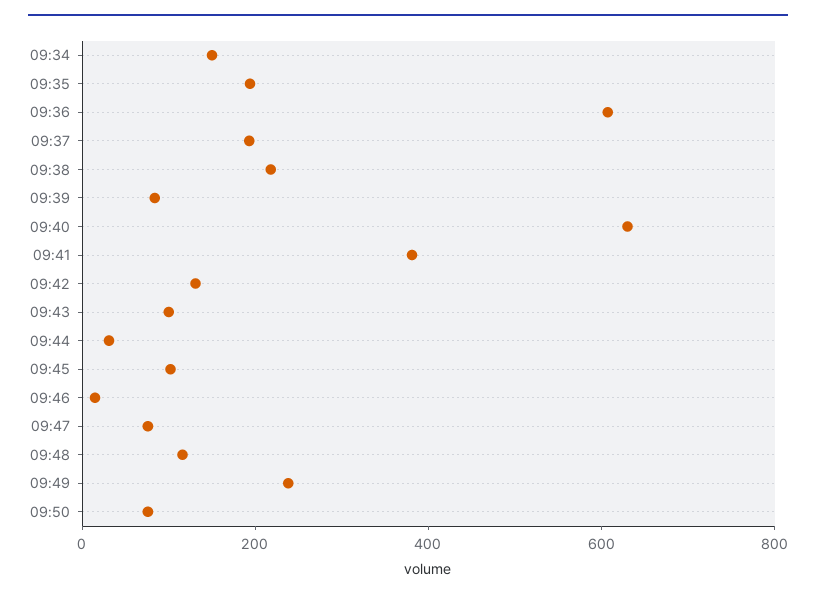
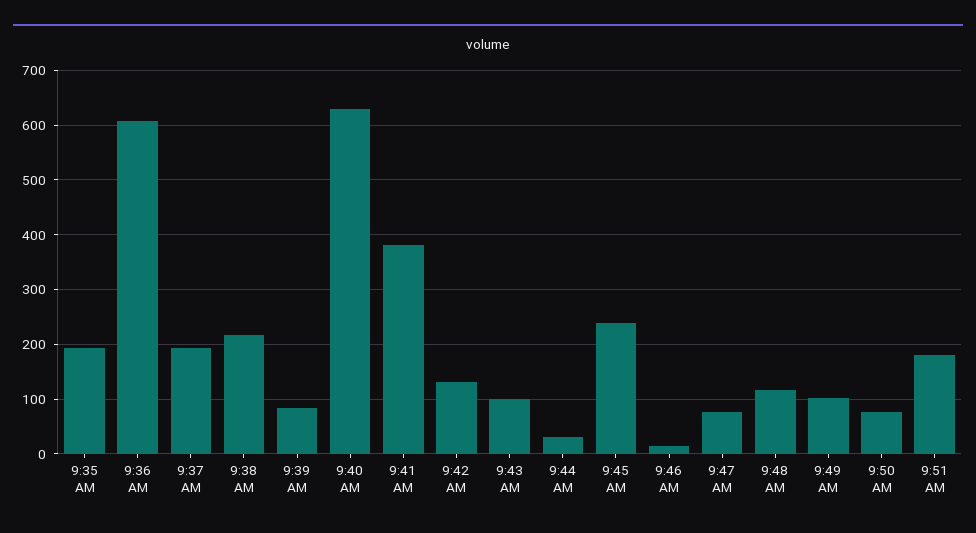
09:34: 150 -> none
09:45: 100 -> 240
09:49: 250 -> 100
9:51 AM: none -> 180

